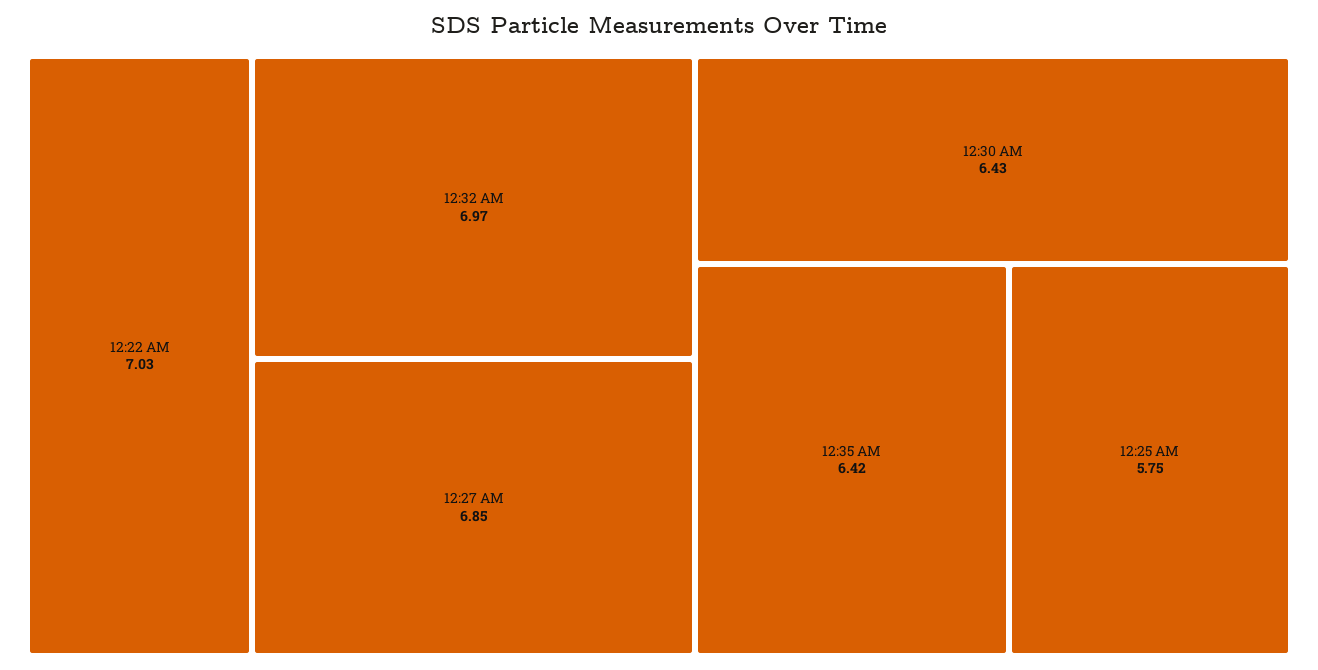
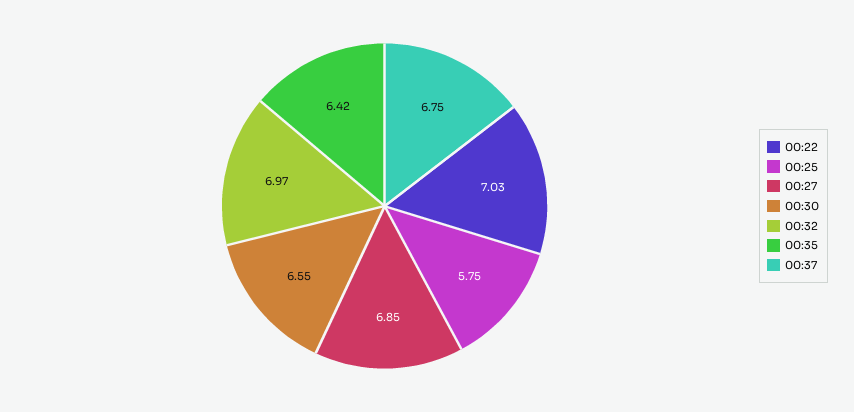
12:30 AM: 6.43 -> 6.55
00:37: none -> 6.75

